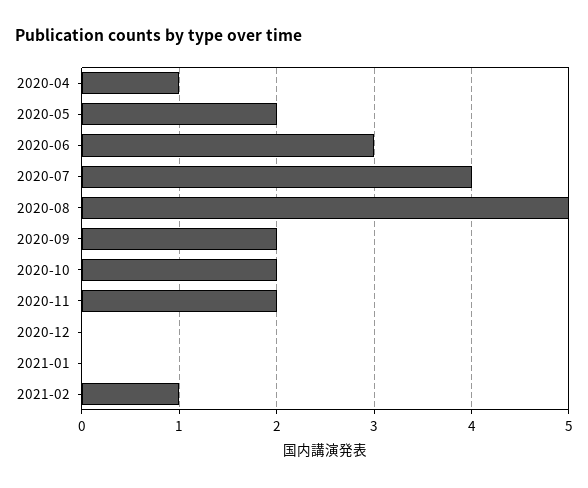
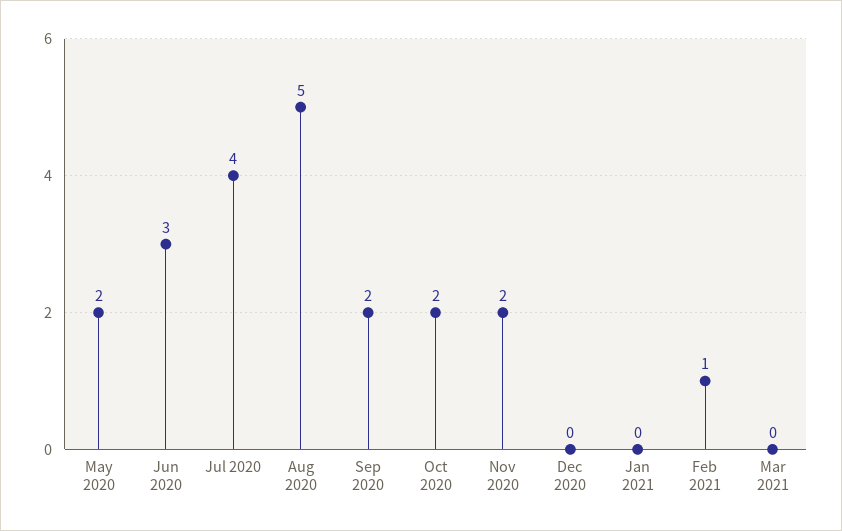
2020-04: 1 -> none
Mar 2021: none -> 0

